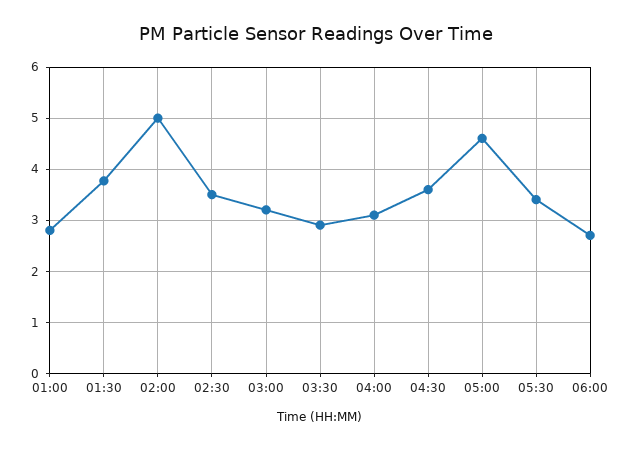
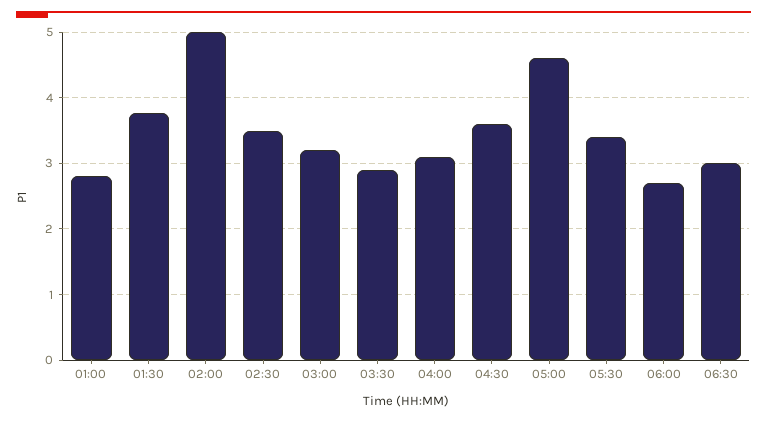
06:30: none -> 3

